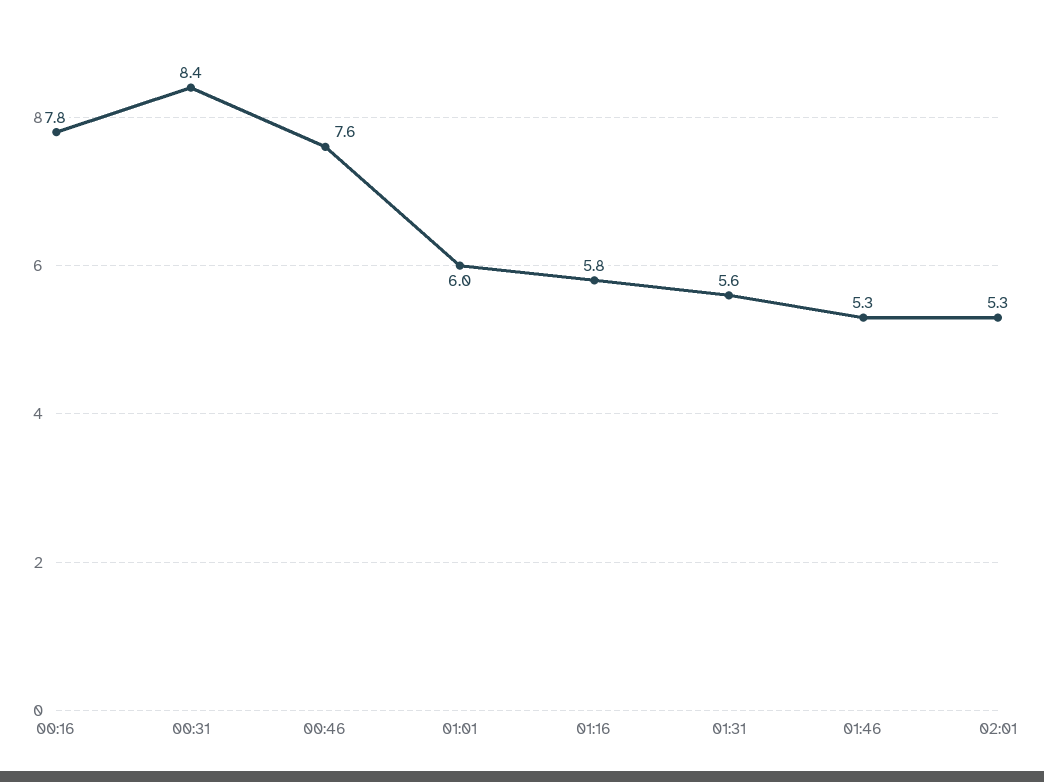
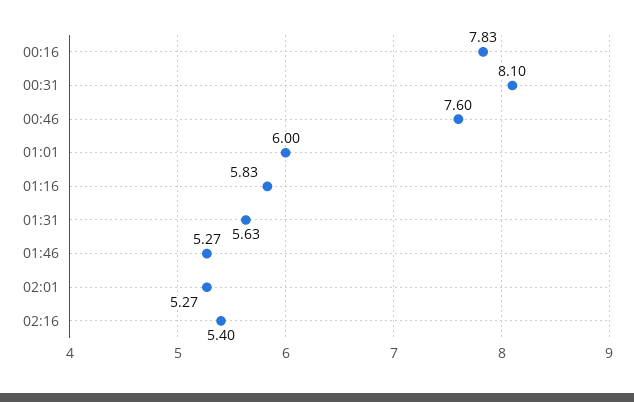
00:31: 8.4 -> 8.1
02:16: none -> 5.4

